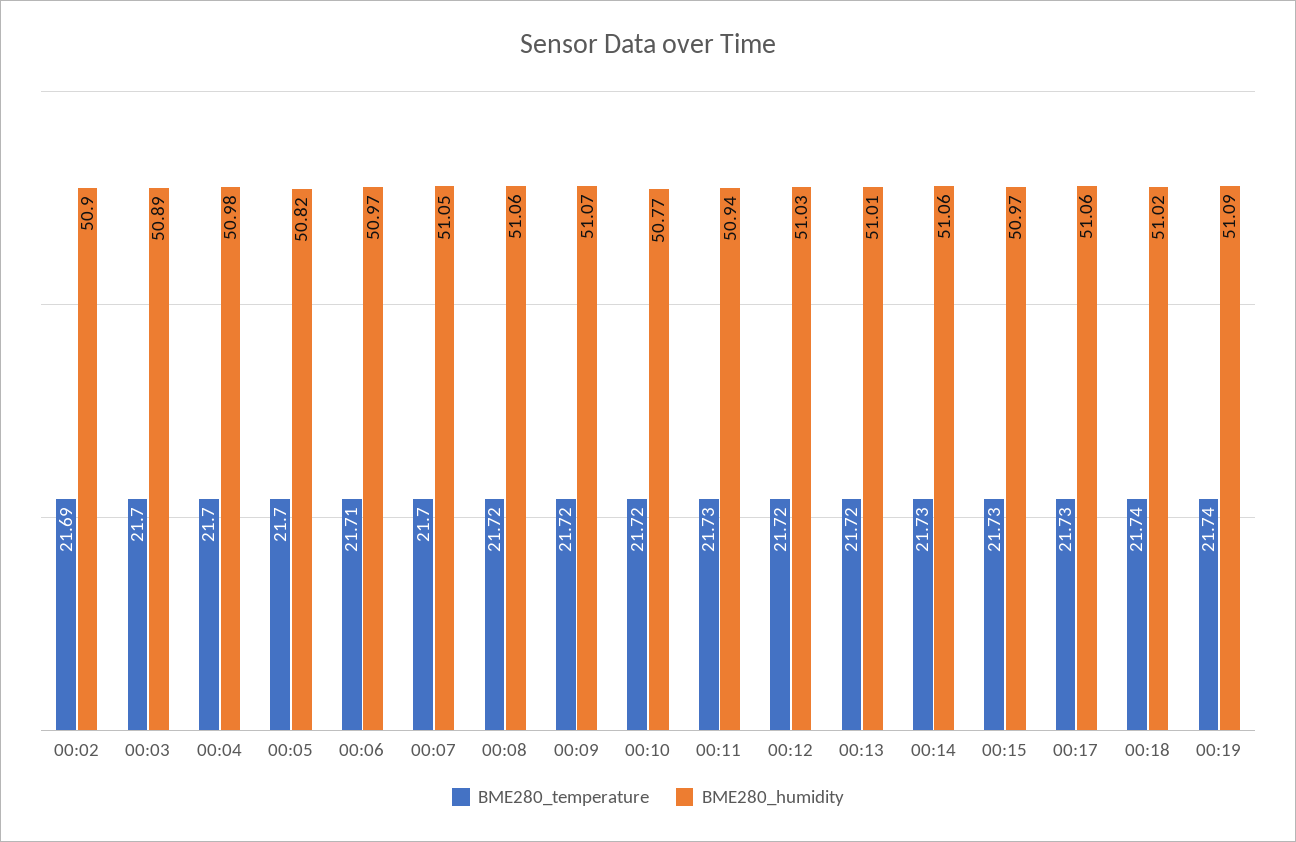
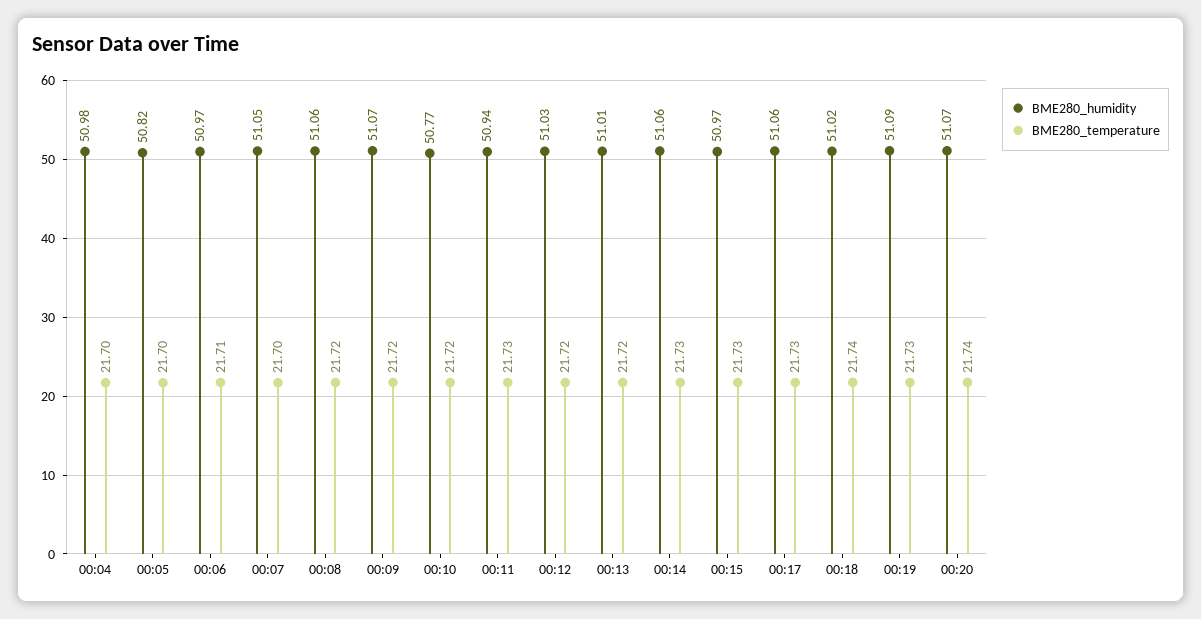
BME280_temperature, 00:02: 21.69 -> none
BME280_humidity, 00:02: 50.9 -> none
BME280_temperature, 00:03: 21.7 -> none
BME280_humidity, 00:03: 50.89 -> none
BME280_temperature, 00:19: 21.74 -> 21.73
BME280_humidity, 00:20: none -> 51.07
BME280_temperature, 00:20: none -> 21.74

